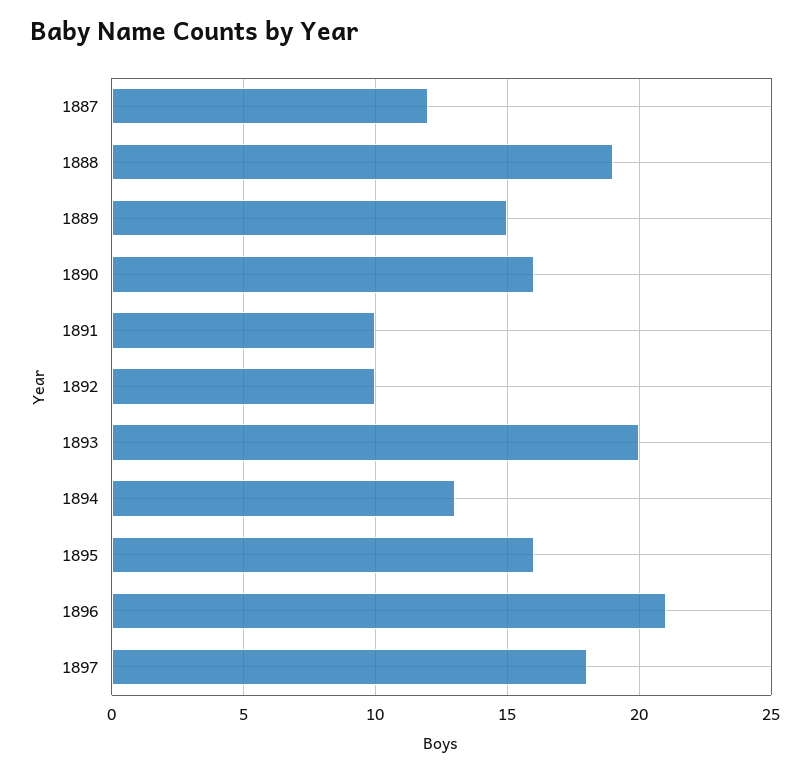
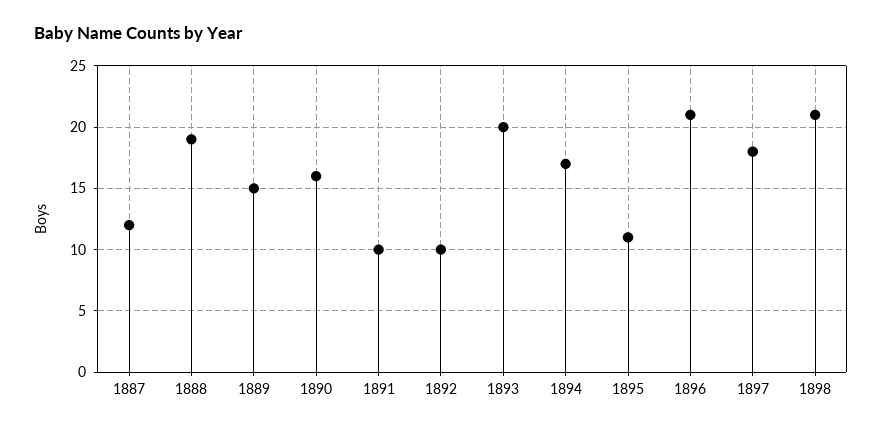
1894: 13 -> 17
1895: 16 -> 11
1898: none -> 21

